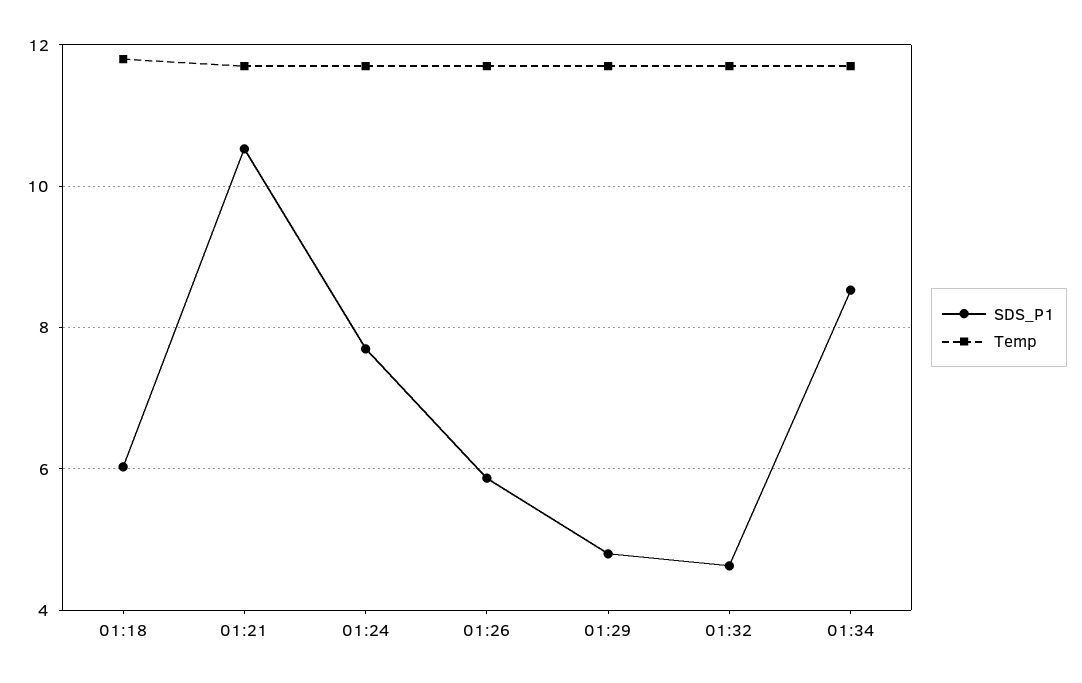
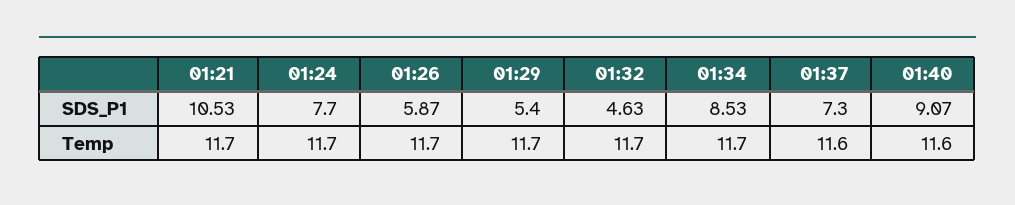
SDS_P1, 01:18: 6 -> none
Temp, 01:18: 11.8 -> none
SDS_P1, 01:29: 4.8 -> 5.4
SDS_P1, 01:37: none -> 7.3
SDS_P1, 01:40: none -> 9.07
Temp, 01:37: none -> 11.6
Temp, 01:40: none -> 11.6

